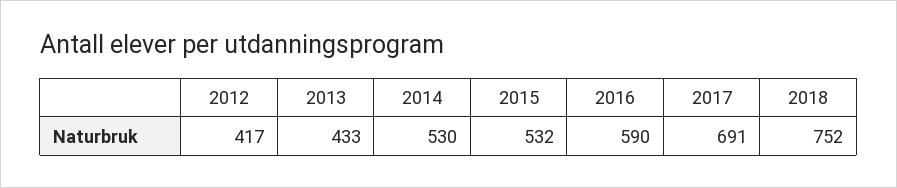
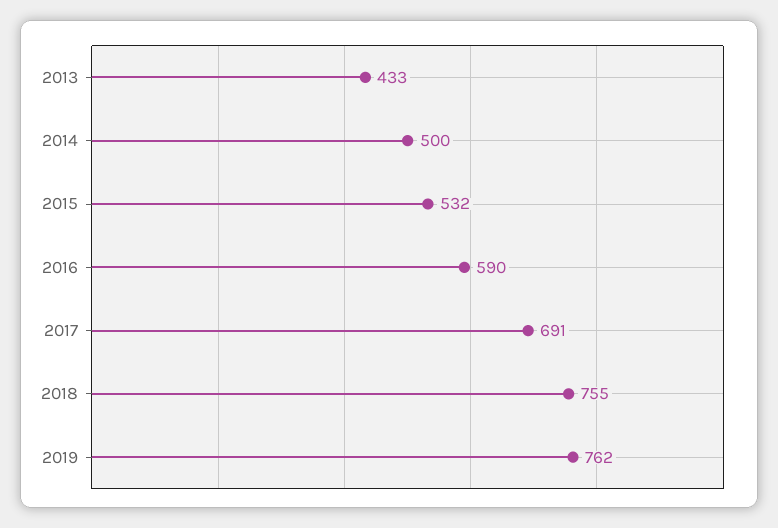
2012: 417 -> none
2014: 530 -> 500
2018: 752 -> 755
2019: none -> 762

